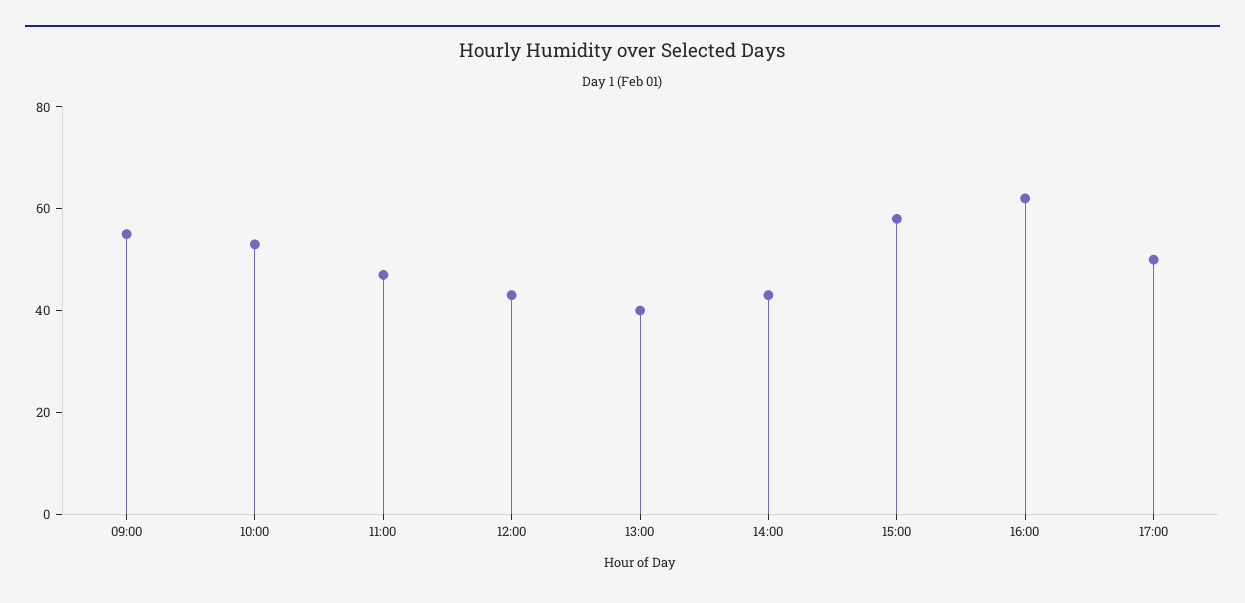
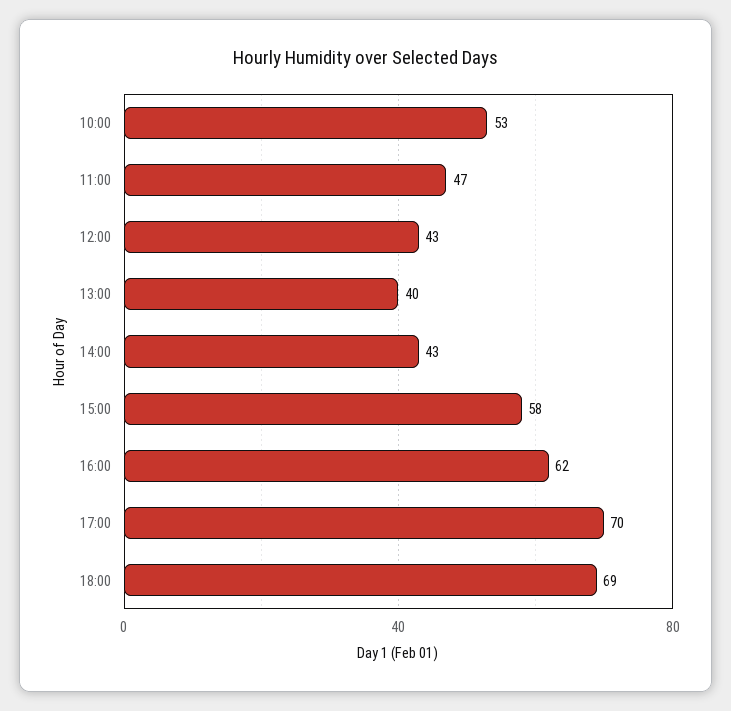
09:00: 55 -> none
17:00: 50 -> 70
18:00: none -> 69

